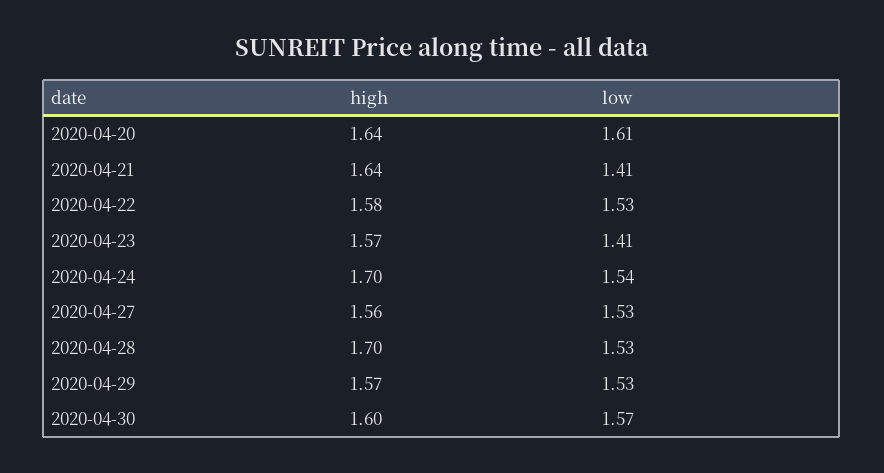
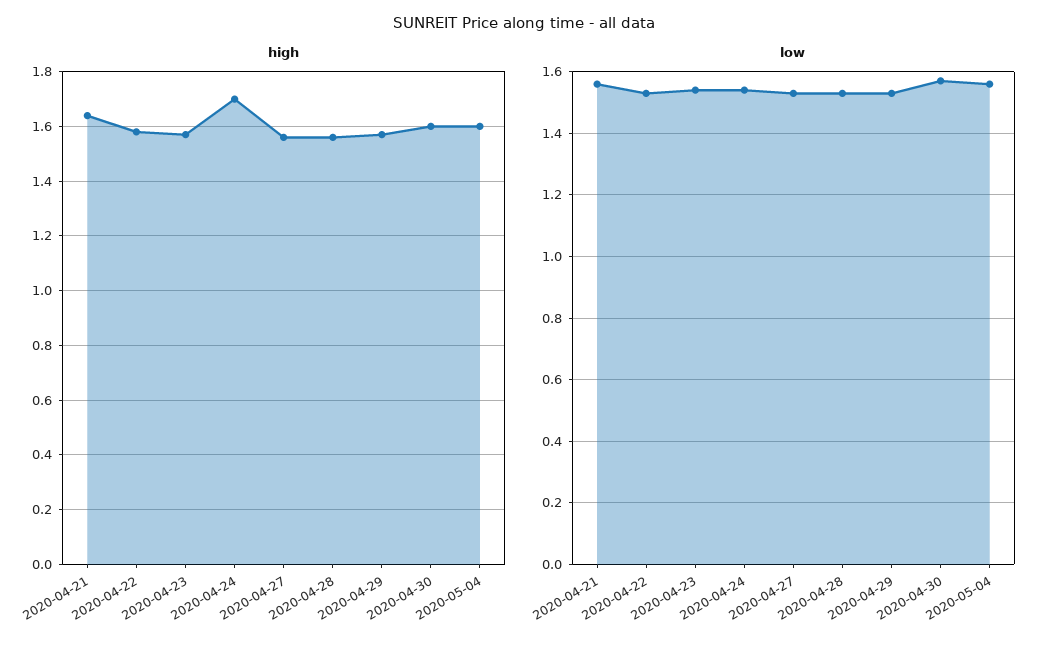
high, 2020-04-20: 1.64 -> none
low, 2020-04-20: 1.61 -> none
low, 2020-04-21: 1.41 -> 1.55
low, 2020-04-23: 1.41 -> 1.55
high, 2020-04-28: 1.7 -> 1.55
high, 2020-05-04: none -> 1.6
low, 2020-05-04: none -> 1.55

